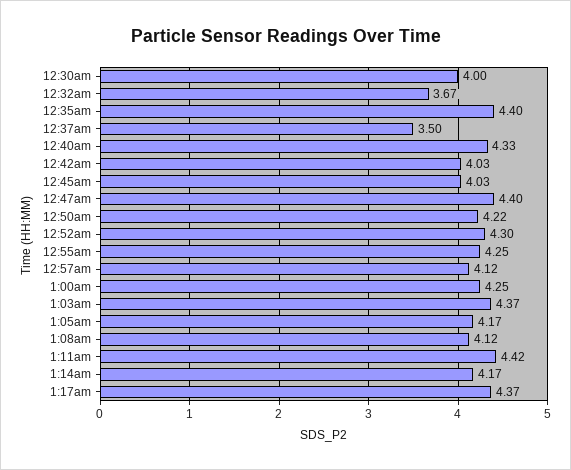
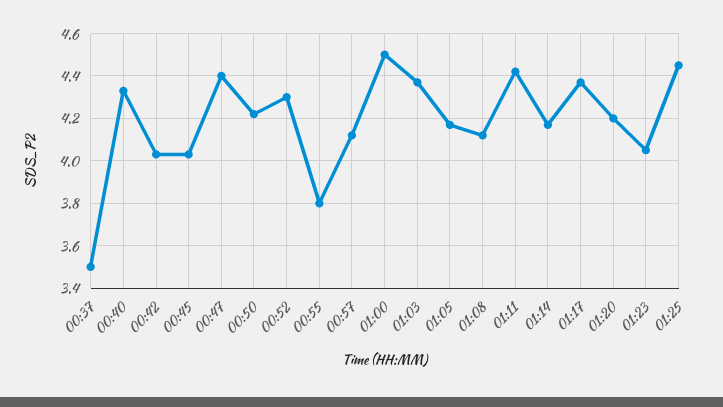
12:30am: 4 -> none
12:32am: 3.67 -> none
12:35am: 4.4 -> none
12:55am: 4.25 -> 3.8
1:00am: 4.25 -> 4.5
01:20: none -> 4.2
01:23: none -> 4.05
01:25: none -> 4.45

